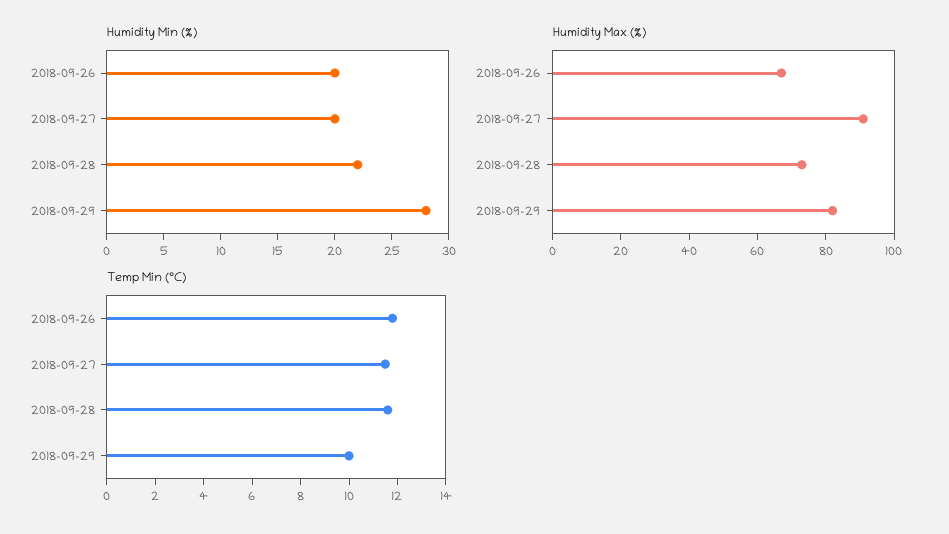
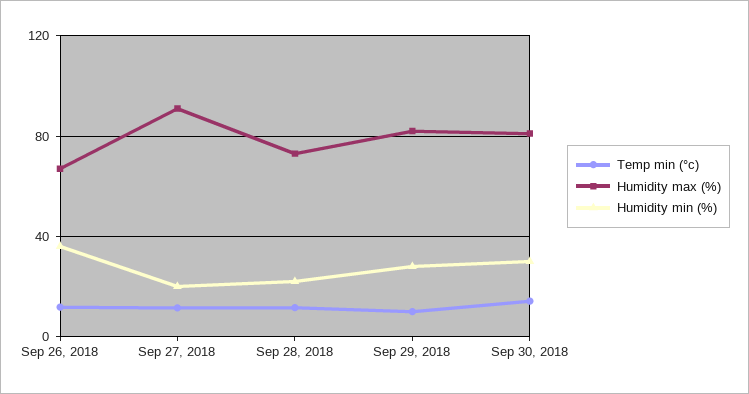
Humidity Min (%), 2018-09-26: 20 -> 35
Temp Min (°C), Sep 30, 2018: none -> 15
Humidity Max (%), Sep 30, 2018: none -> 80
Humidity Min (%), Sep 30, 2018: none -> 30

